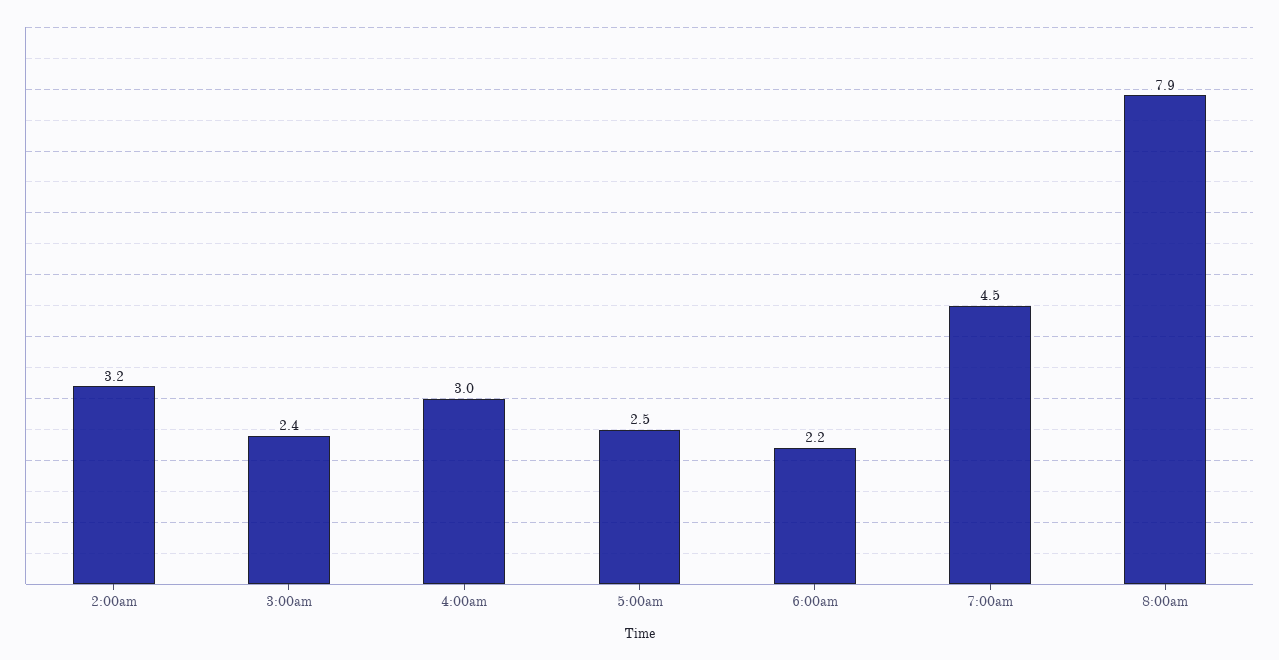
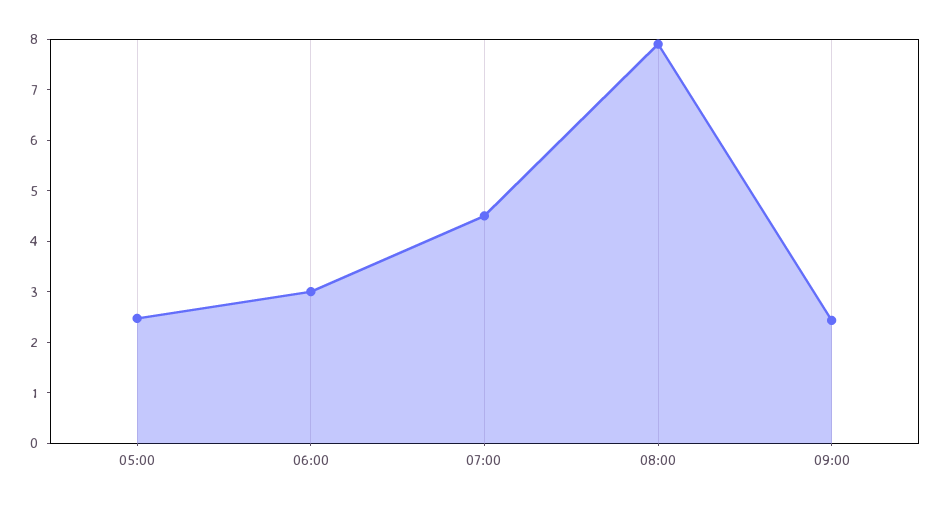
2:00am: 3.2 -> none
3:00am: 2.4 -> none
4:00am: 3 -> none
6:00am: 2.2 -> 3
09:00: none -> 2.4

